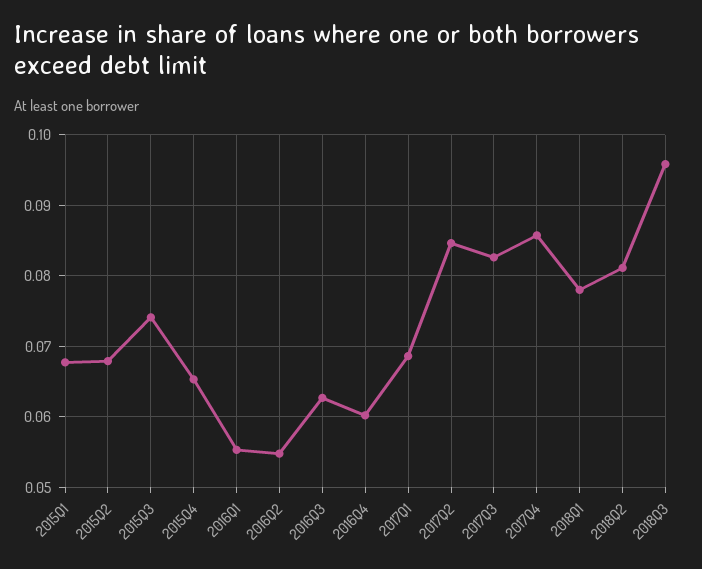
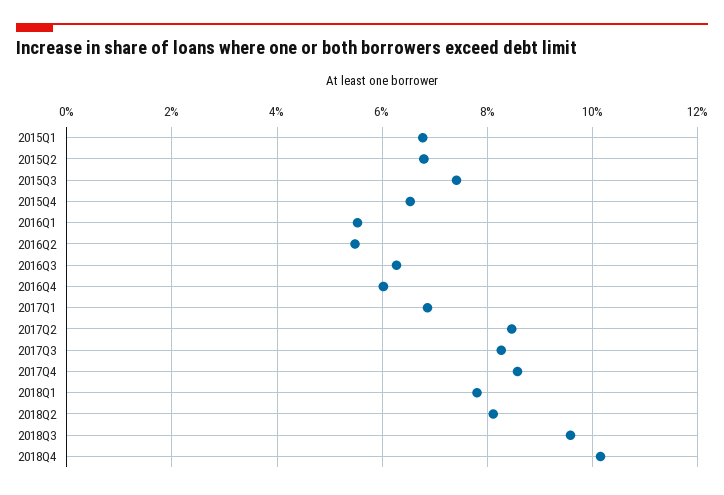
2018Q4: none -> 0.102

